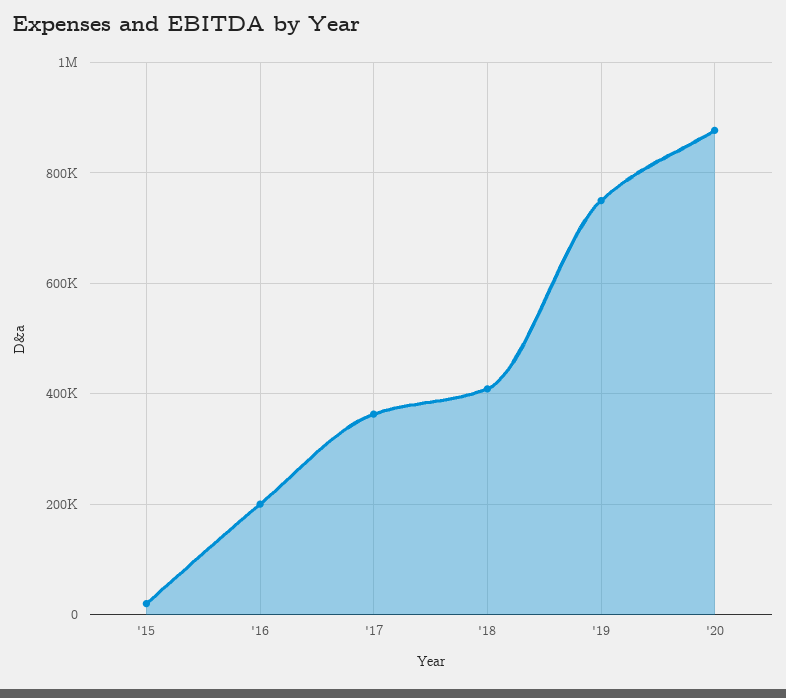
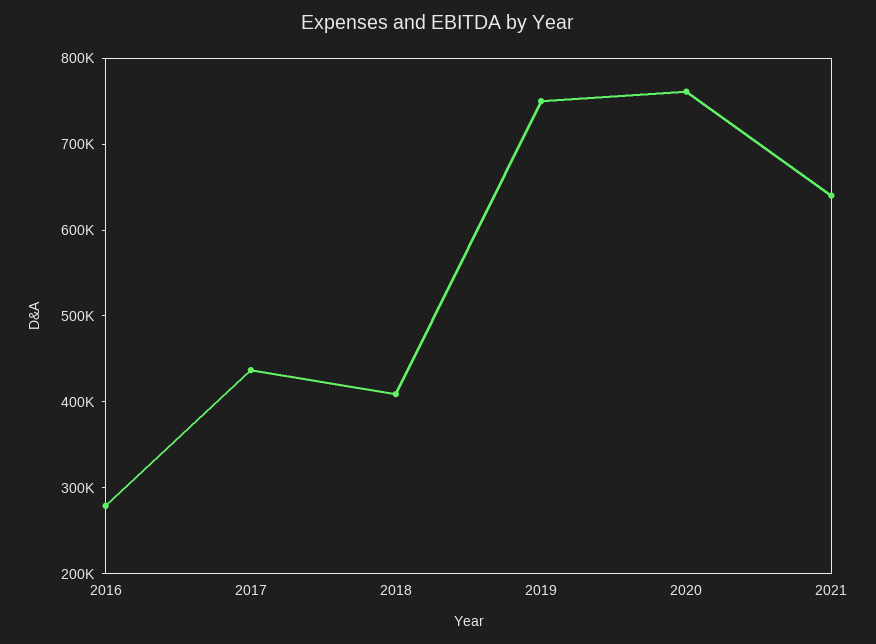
'15: 20000 -> none
'16: 200000 -> 280000
'17: 360000 -> 440000
'20: 880000 -> 760000
2021: none -> 640000

